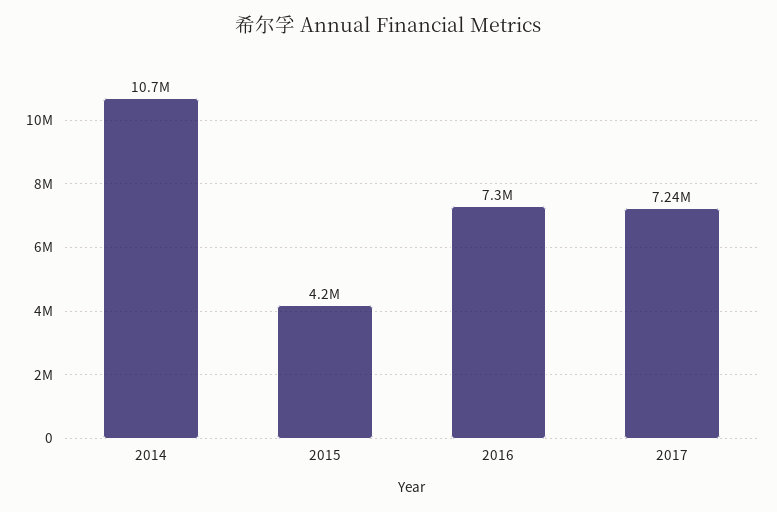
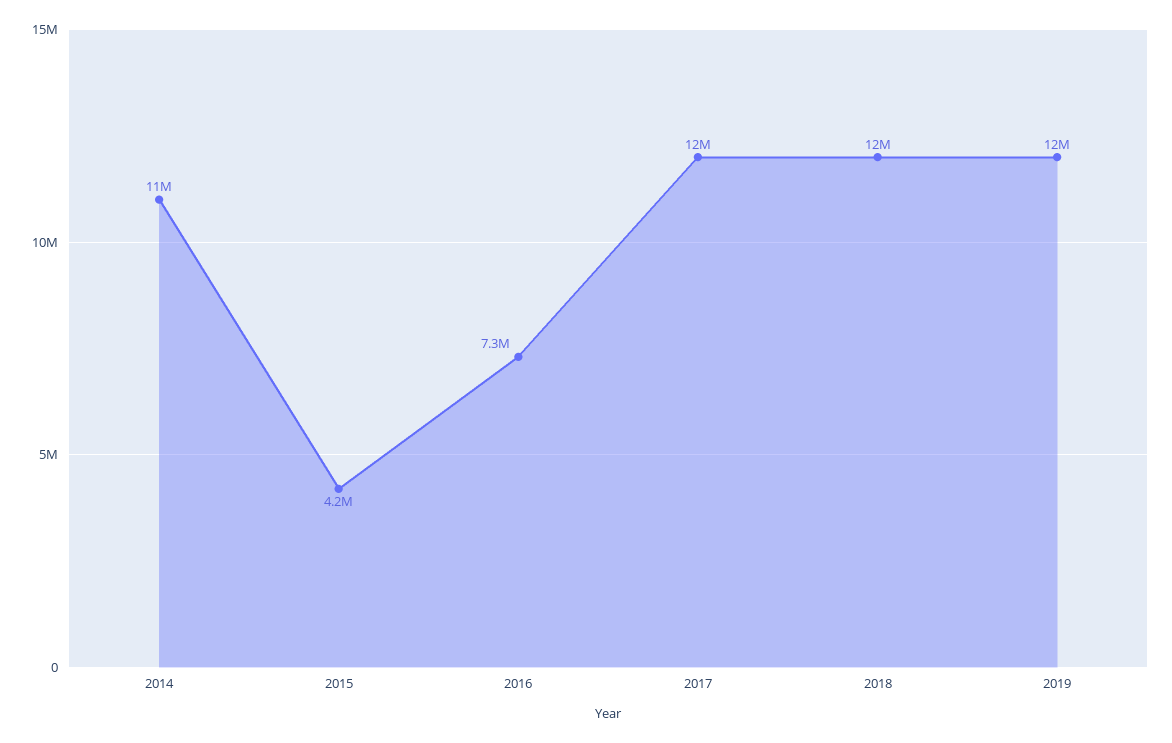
2017: 7240000 -> 12000000
2018: none -> 12000000
2019: none -> 12000000

